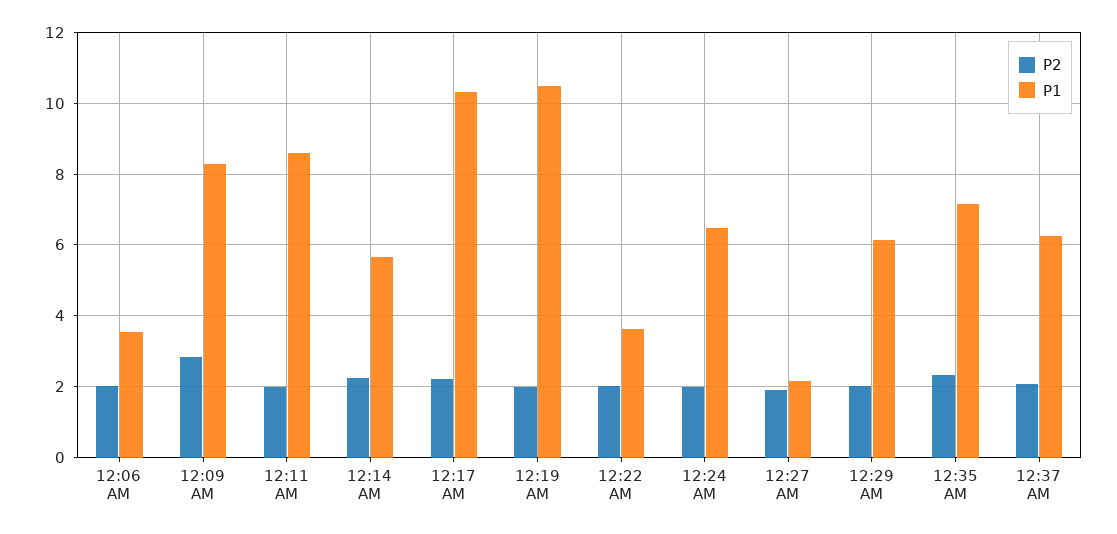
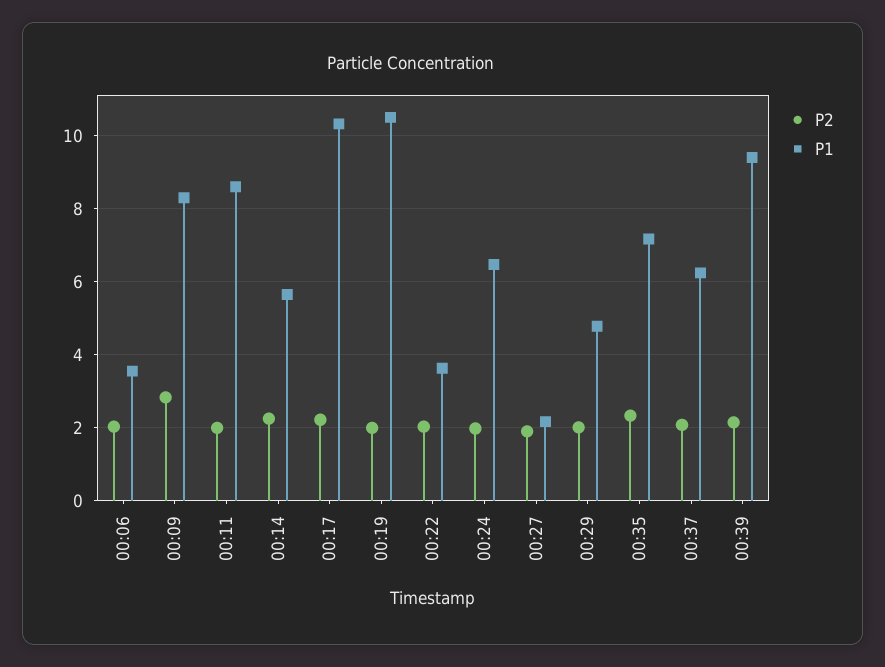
P1, 12:29 AM: 6.2 -> 4.8
P2, 00:39: none -> 2.2
P1, 00:39: none -> 9.4

